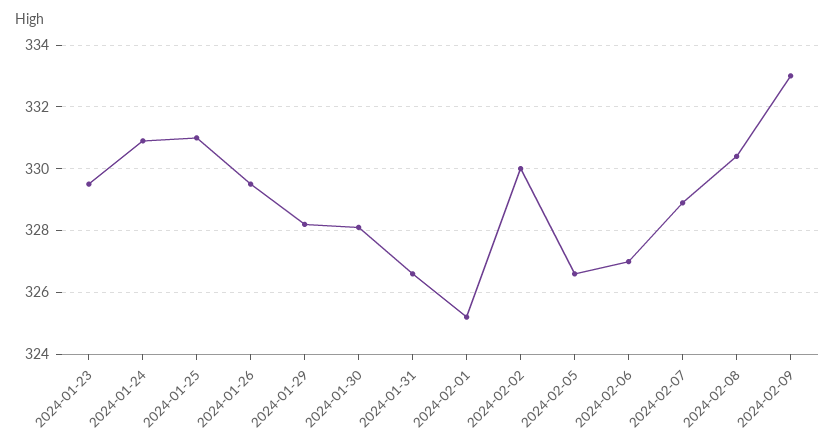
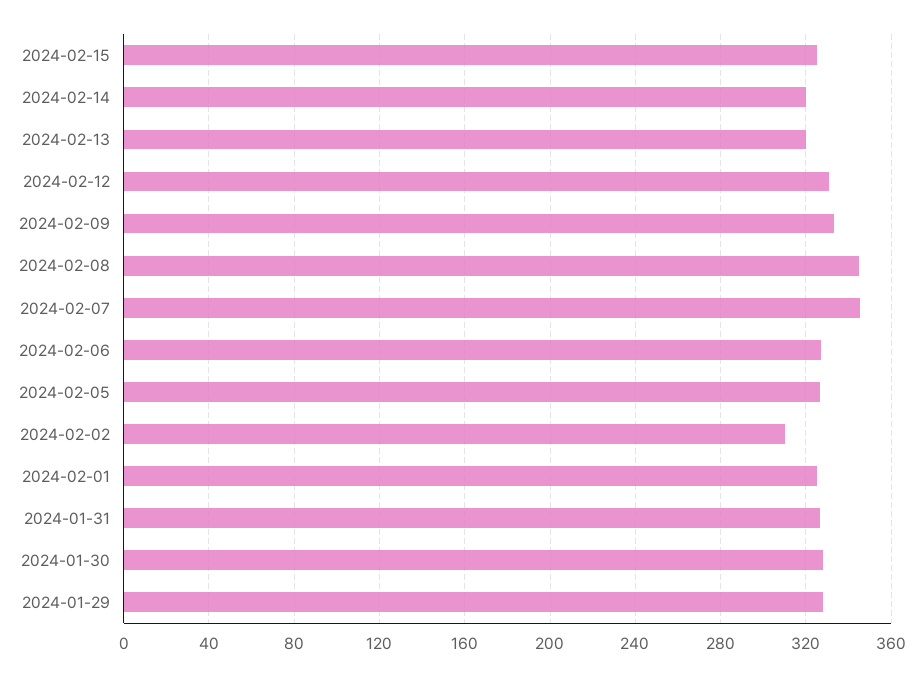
2024-01-23: 329.5 -> none
2024-01-24: 331 -> none
2024-01-25: 331 -> none
2024-01-26: 329.5 -> none
2024-02-02: 330 -> 310
2024-02-07: 329 -> 345
2024-02-08: 330.5 -> 345
2024-02-15: none -> 325
2024-02-14: none -> 320
2024-02-13: none -> 320
2024-02-12: none -> 330

